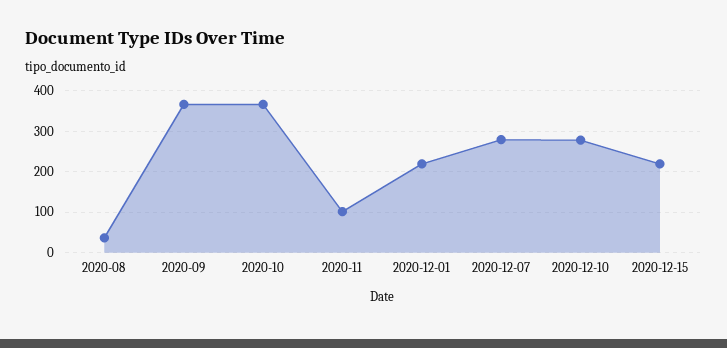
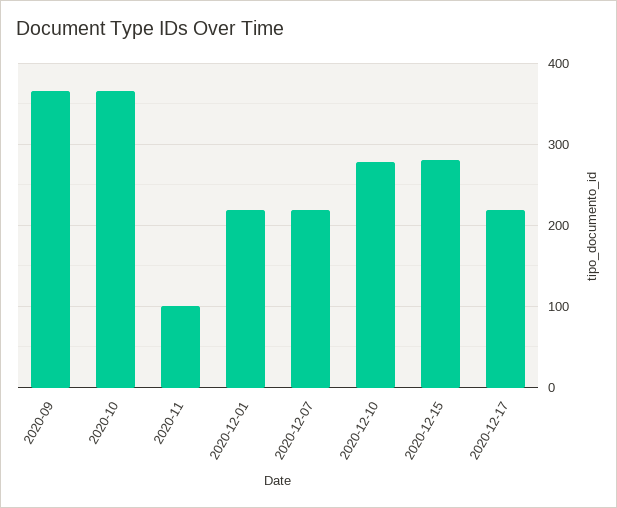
2020-08: 40 -> none
2020-12-07: 280 -> 220
2020-12-15: 220 -> 280
2020-12-17: none -> 220

